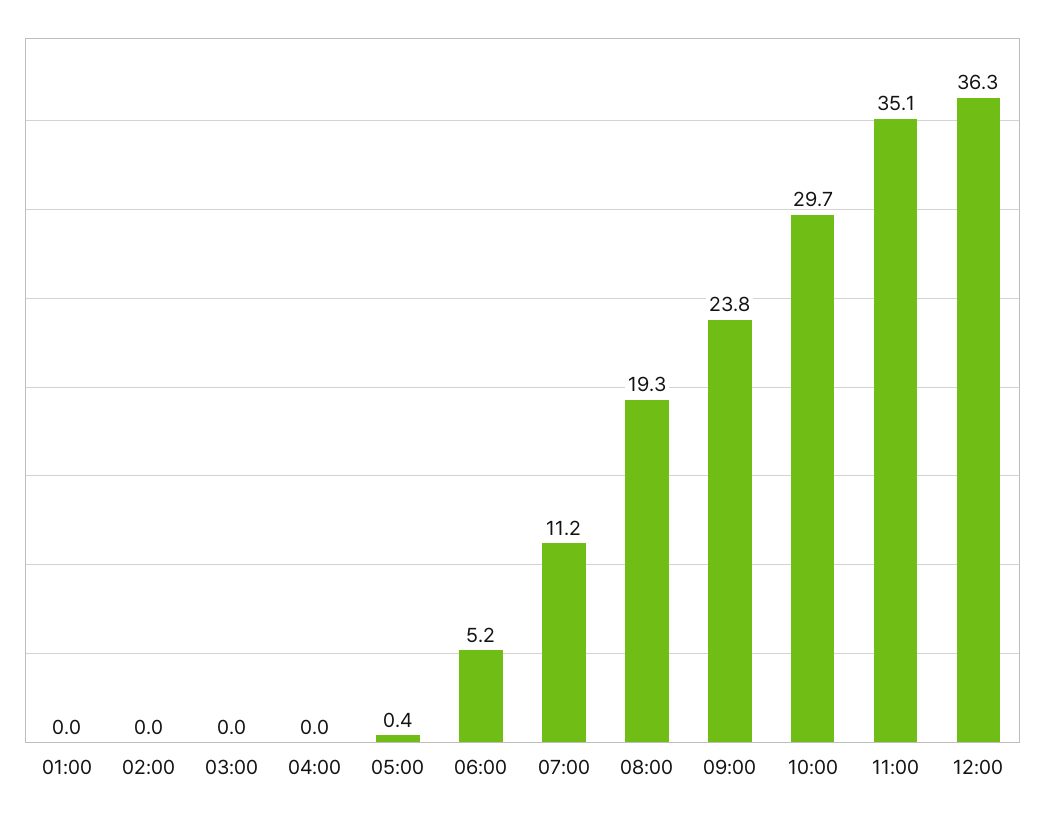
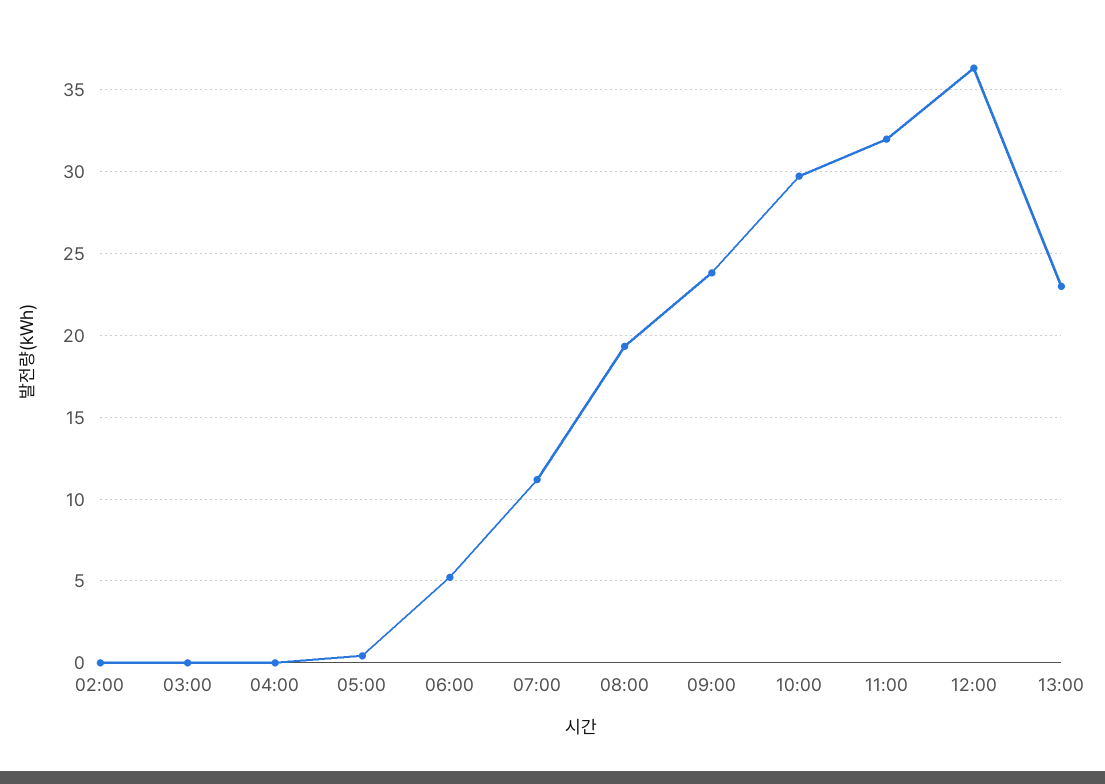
01:00: 0 -> none
11:00: 35.1 -> 32
13:00: none -> 23

